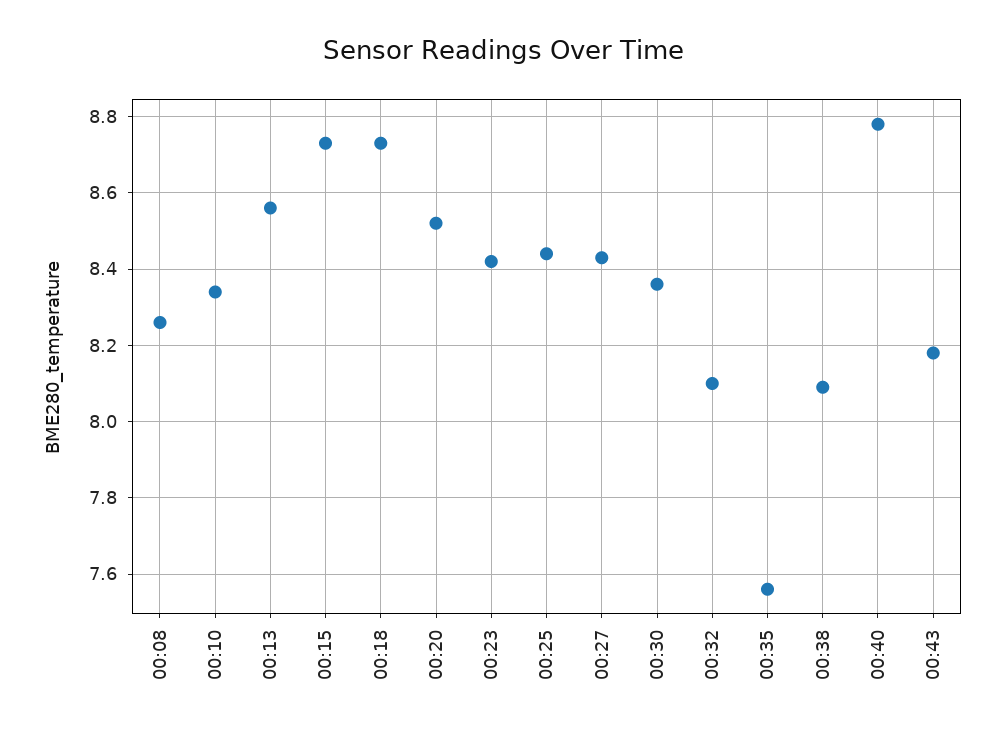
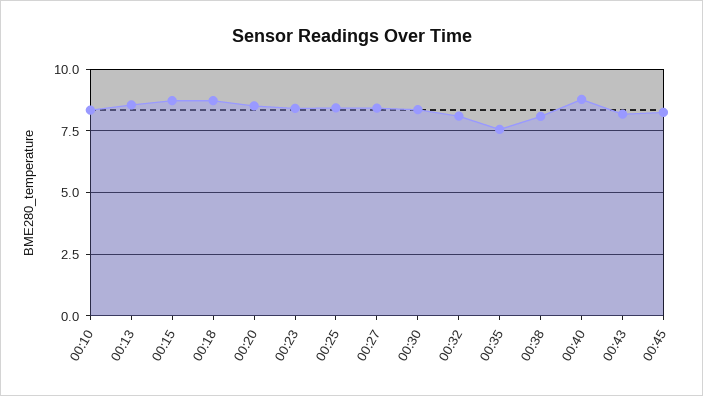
00:08: 8.25 -> none
00:45: none -> 8.25

